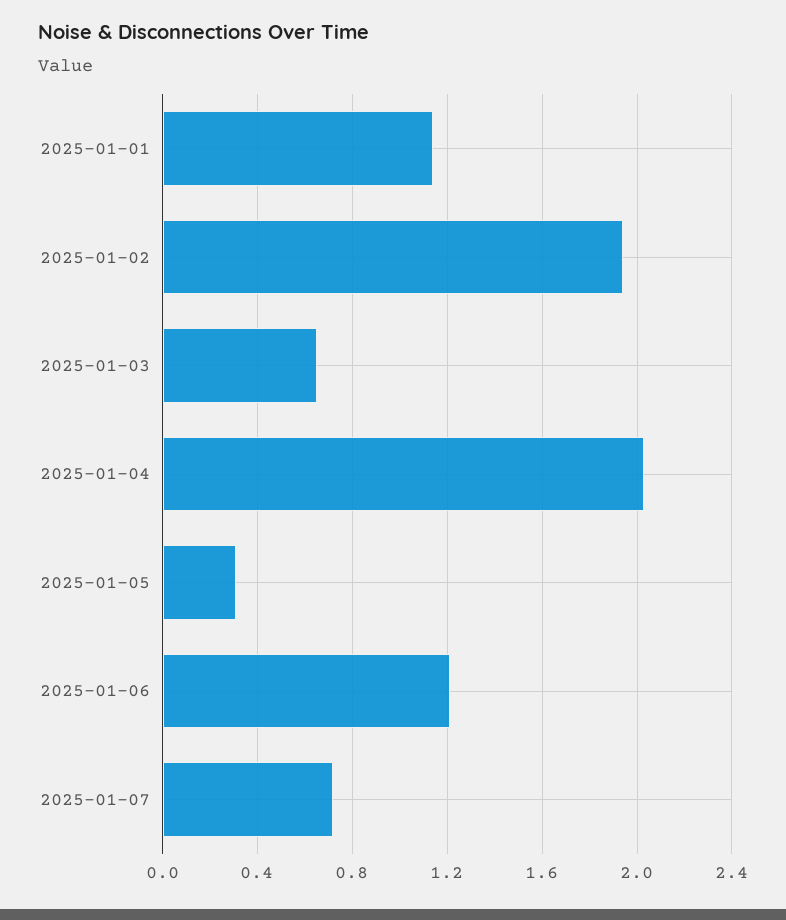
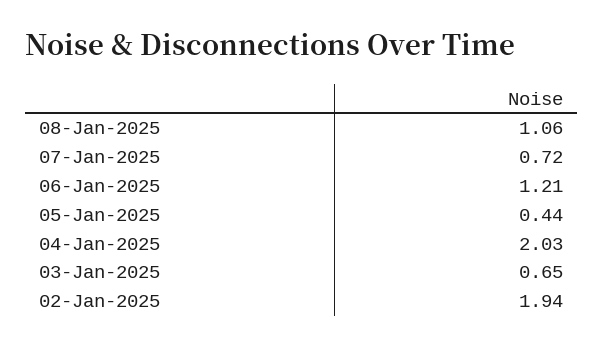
2025-01-01: 1.15 -> none
2025-01-05: 0.3 -> 0.44
08-Jan-2025: none -> 1.06

